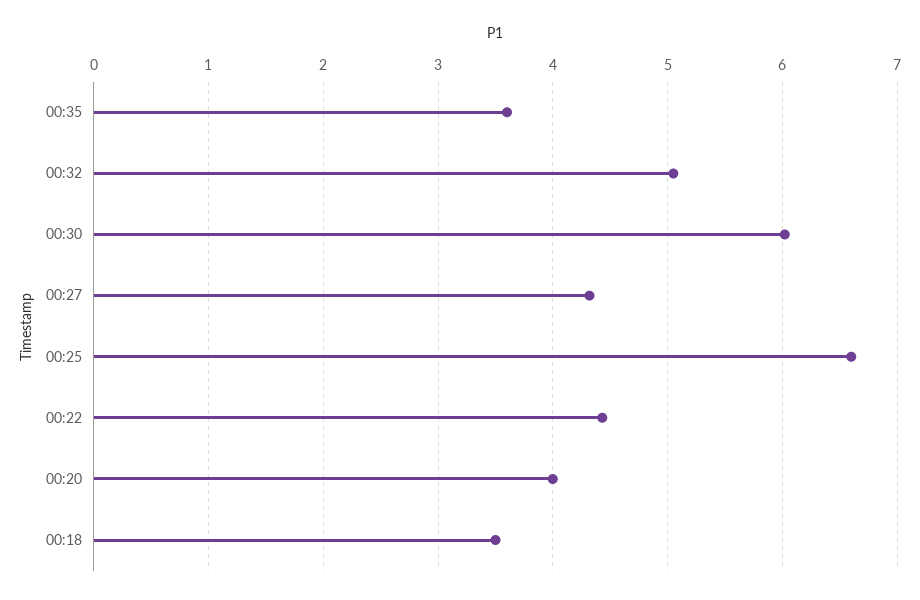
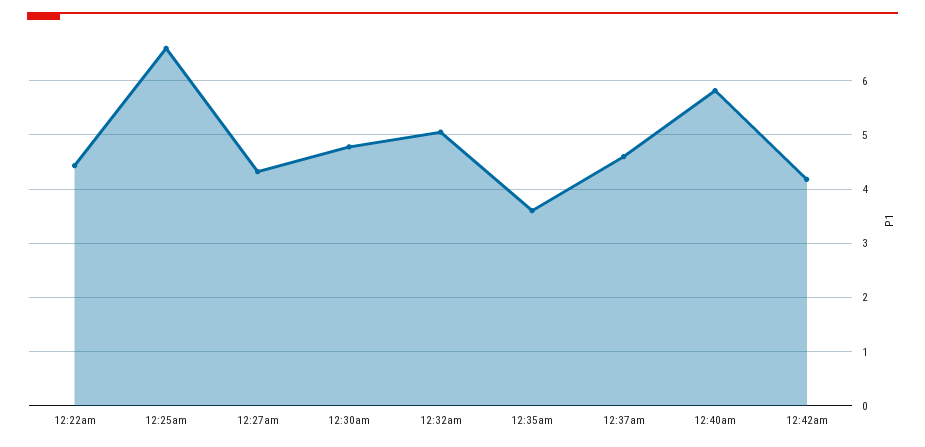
00:30: 6 -> 4.8
00:20: 4 -> none
00:18: 3.5 -> none
12:37am: none -> 4.6
12:40am: none -> 5.8
12:42am: none -> 4.2

